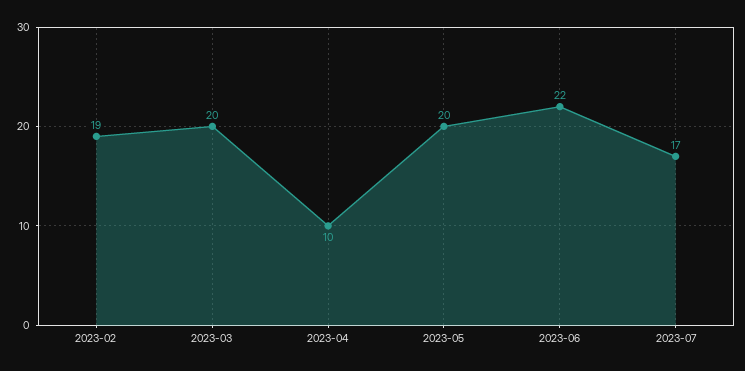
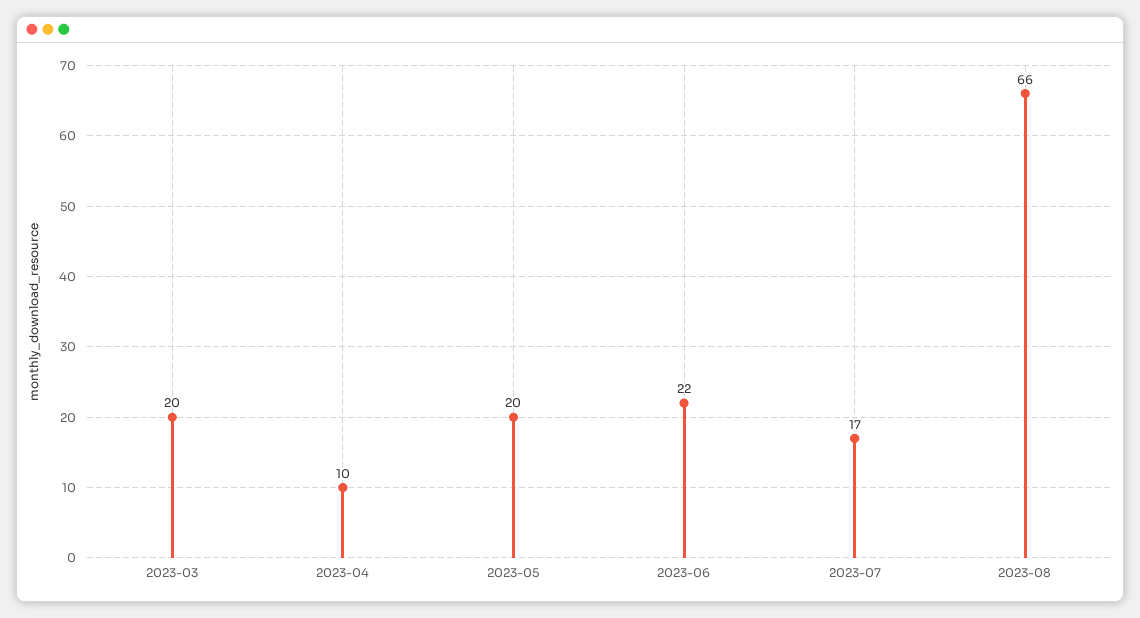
2023-02: 19 -> none
2023-08: none -> 66

